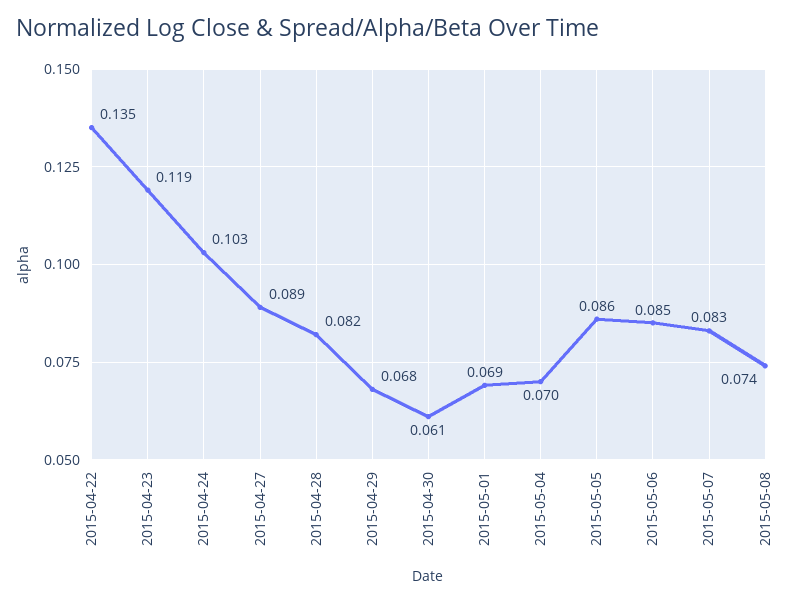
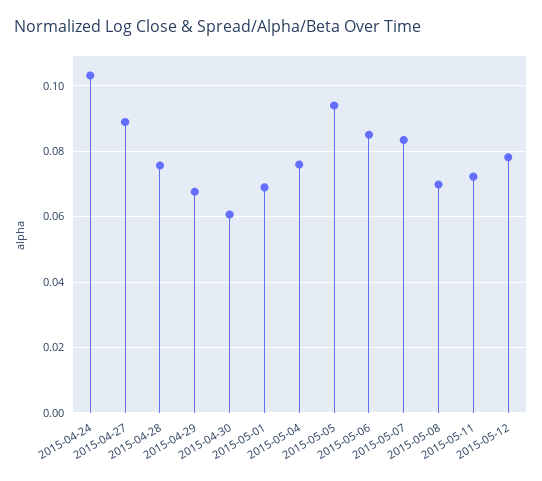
2015-04-22: 0.135 -> none
2015-04-23: 0.119 -> none
2015-04-28: 0.082 -> 0.076
2015-05-04: 0.07 -> 0.076
2015-05-05: 0.086 -> 0.094
2015-05-08: 0.074 -> 0.07
2015-05-11: none -> 0.072
2015-05-12: none -> 0.078

